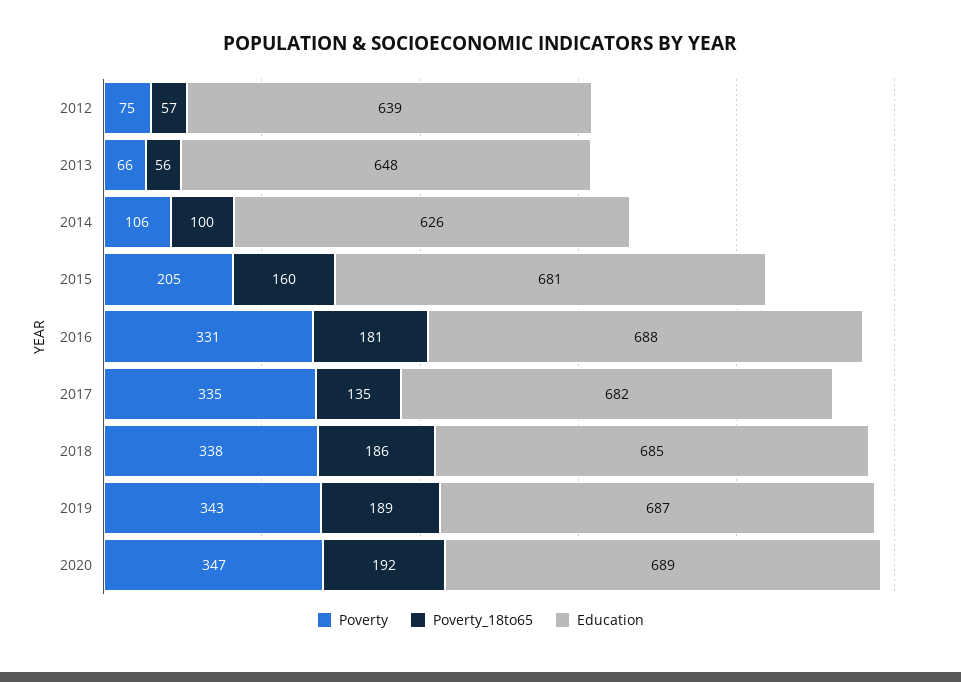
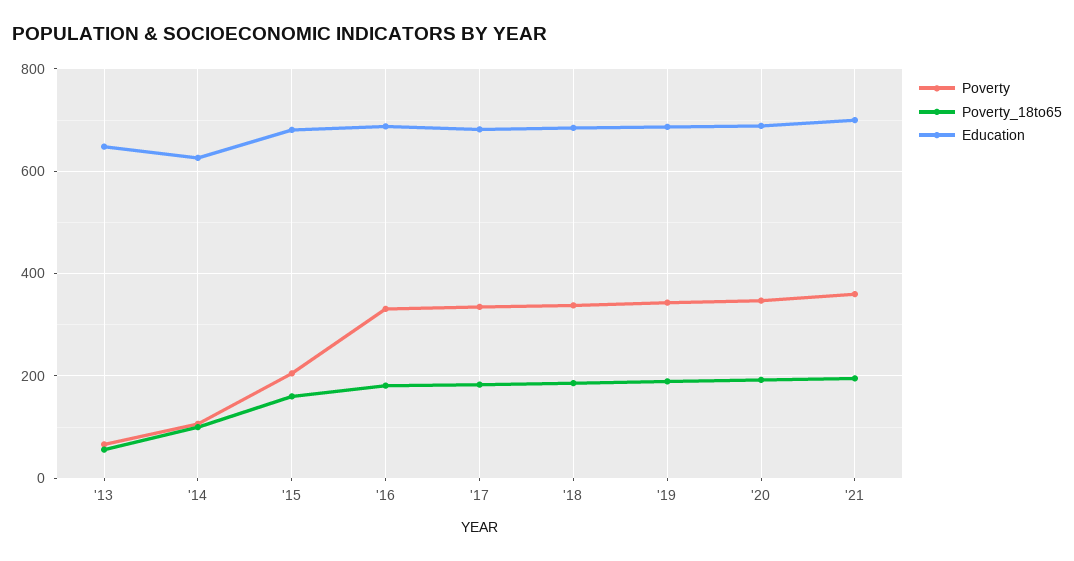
Poverty, 2012: 75 -> none
Poverty_18to65, 2012: 57 -> none
Education, 2012: 639 -> none
Poverty_18to65, 2017: 135 -> 180
Poverty, '21: none -> 360
Poverty_18to65, '21: none -> 200
Education, '21: none -> 700

